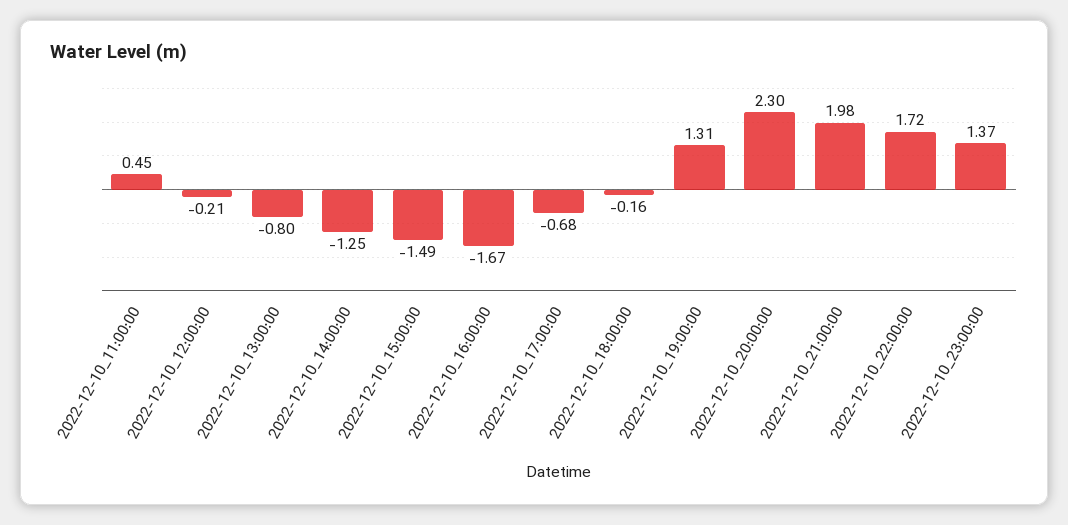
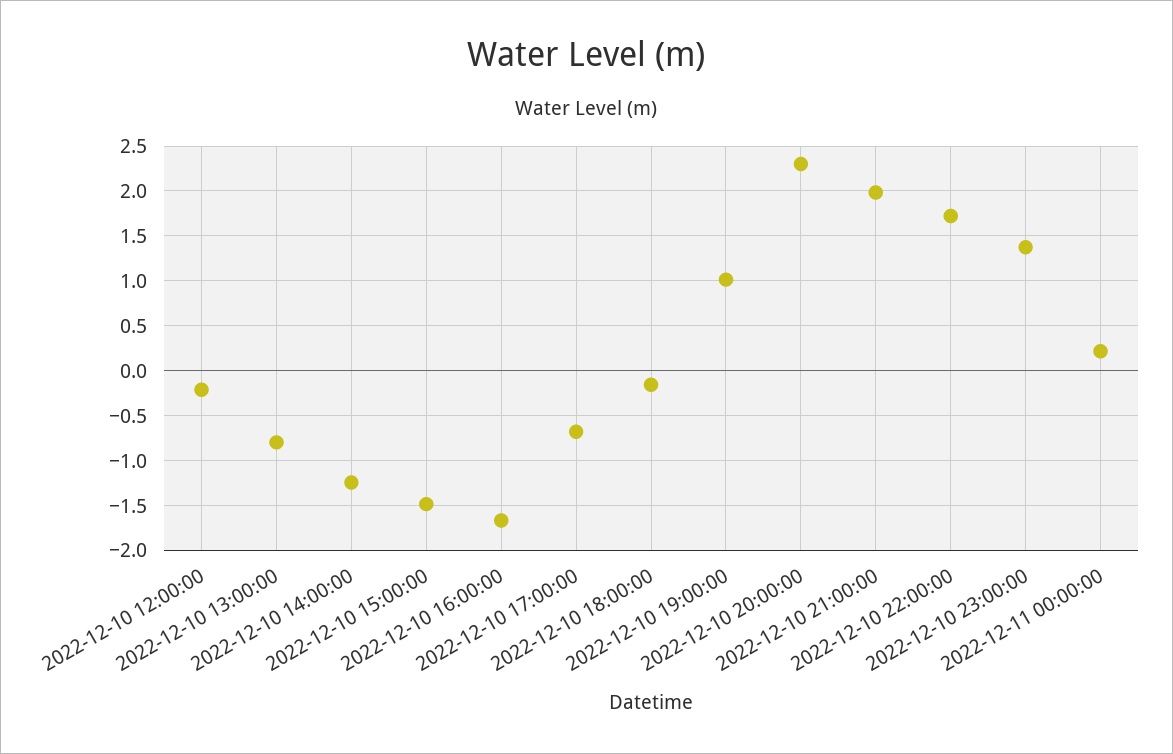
2022-12-10_11:00:00: 0.45 -> none
2022-12-10_19:00:00: 1.31 -> 1
2022-12-11 00:00:00: none -> 0.2

